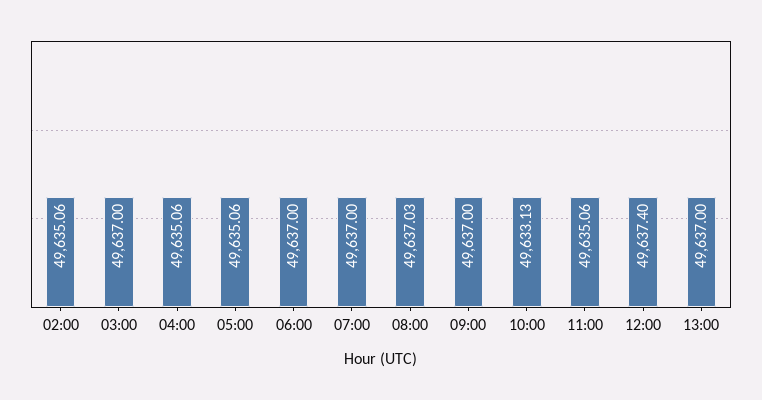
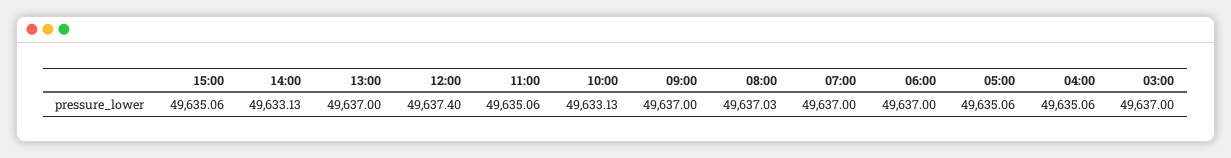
02:00: 49635.06 -> none
15:00: none -> 49635.06
14:00: none -> 49633.13

